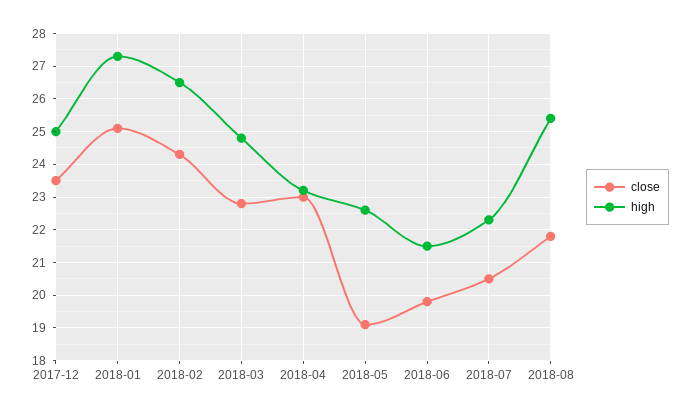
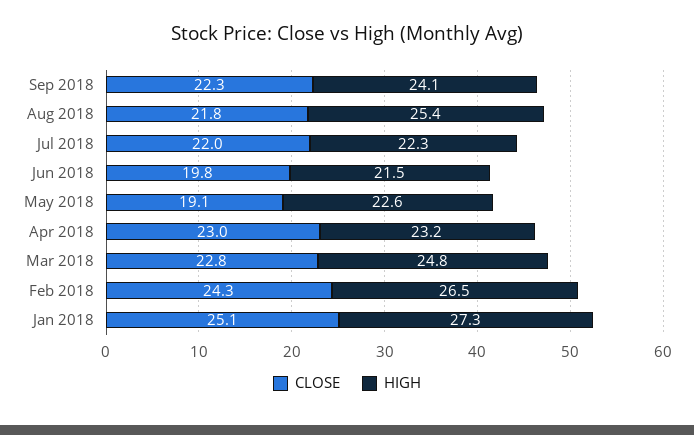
close, 2017-12: 23.5 -> none
high, 2017-12: 25 -> none
close, 2018-07: 20.5 -> 22
close, Sep 2018: none -> 22.3
high, Sep 2018: none -> 24.1

